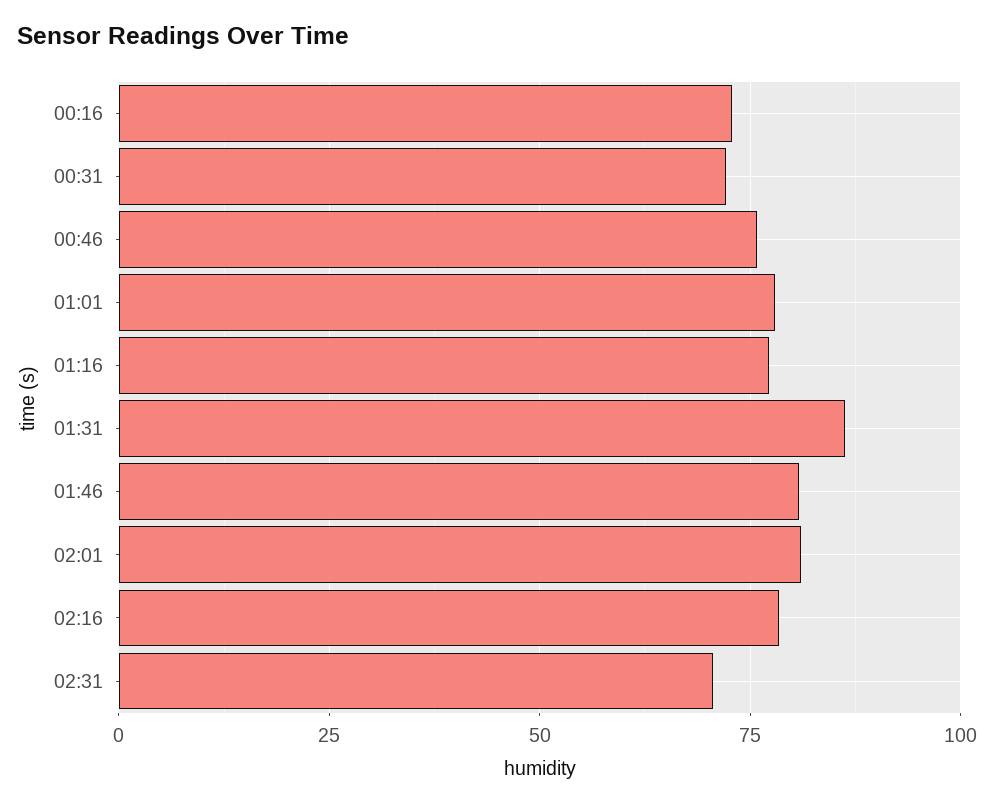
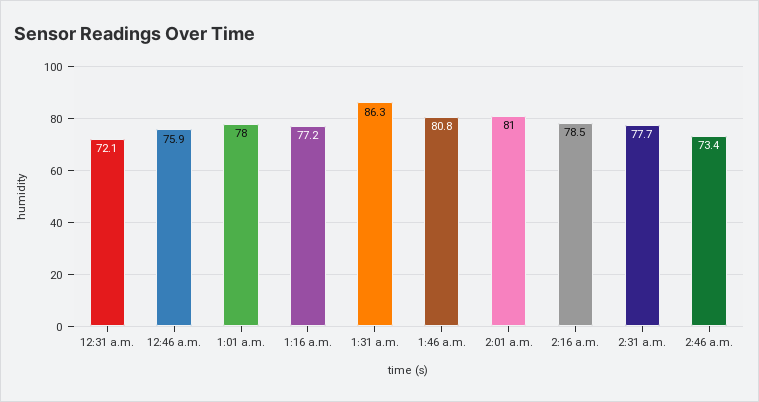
00:16: 72.5 -> none
02:31: 70 -> 77.7
2:46 a.m.: none -> 73.4

